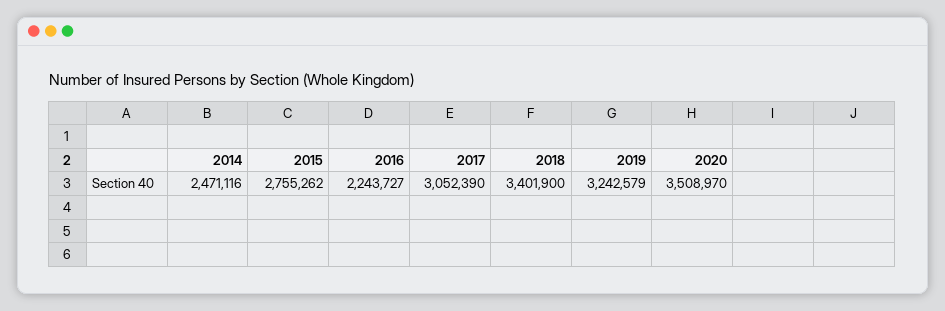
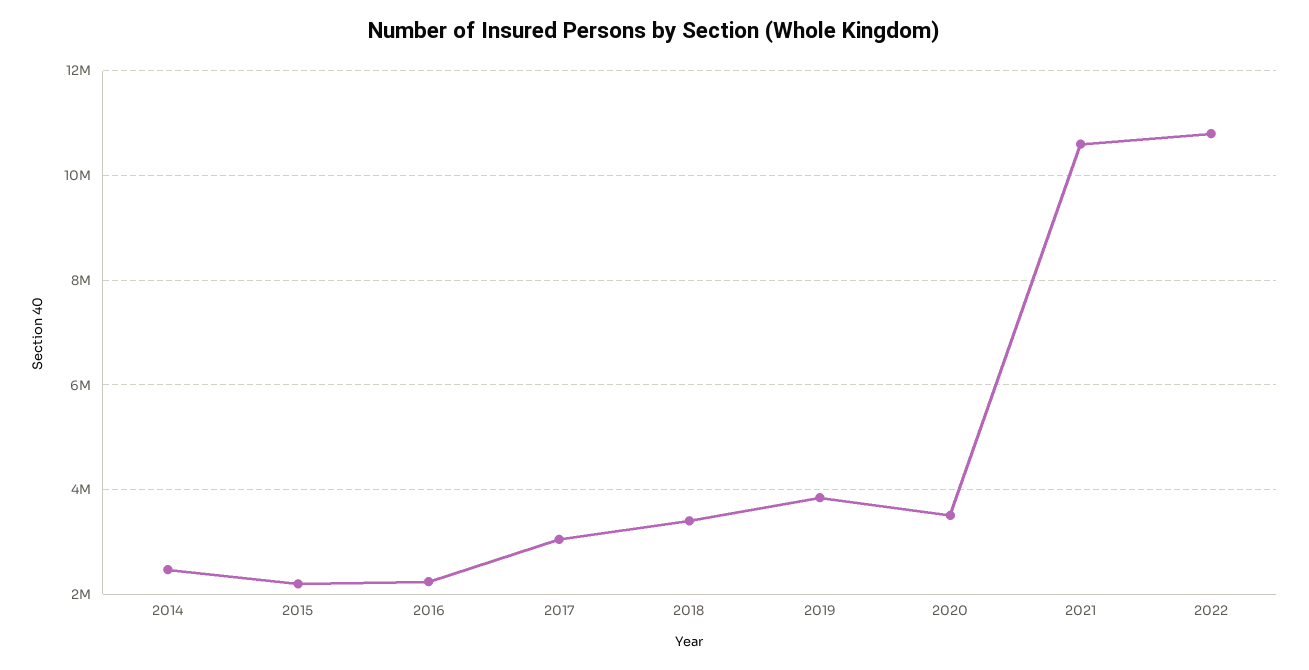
2015: 2755262 -> 2200000
2019: 3242579 -> 3800000
2021: none -> 10600000
2022: none -> 10800000

